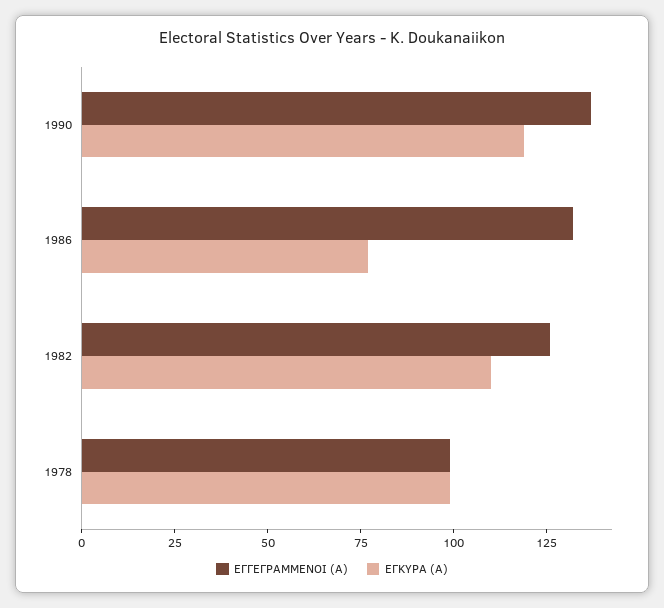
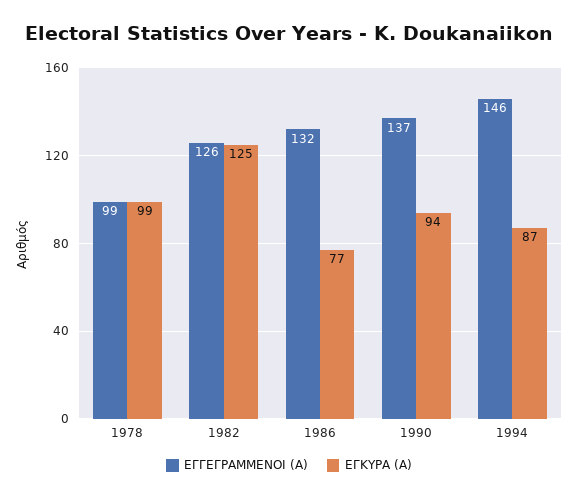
ΕΓΚΥΡΑ (Α), 1990: 120 -> 94
ΕΓΚΥΡΑ (Α), 1982: 110 -> 125
ΕΓΓΕΓΡΑΜΜΕΝΟΙ (Α), 1994: none -> 146
ΕΓΚΥΡΑ (Α), 1994: none -> 87

